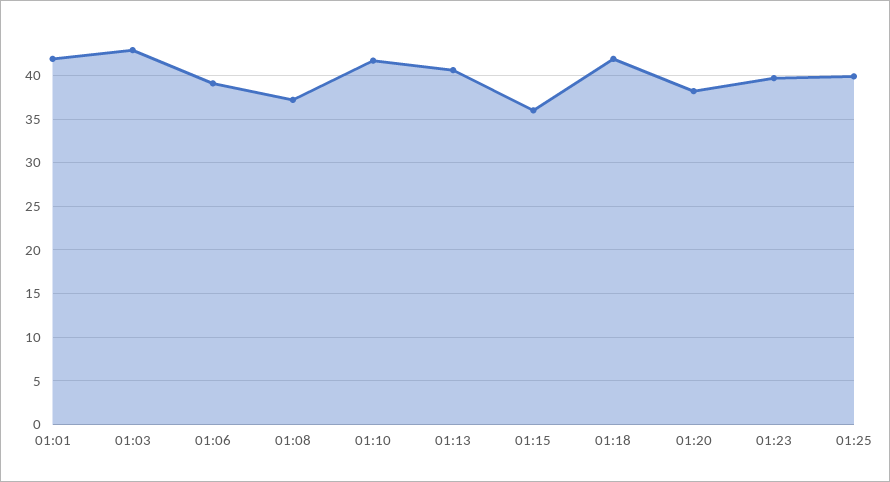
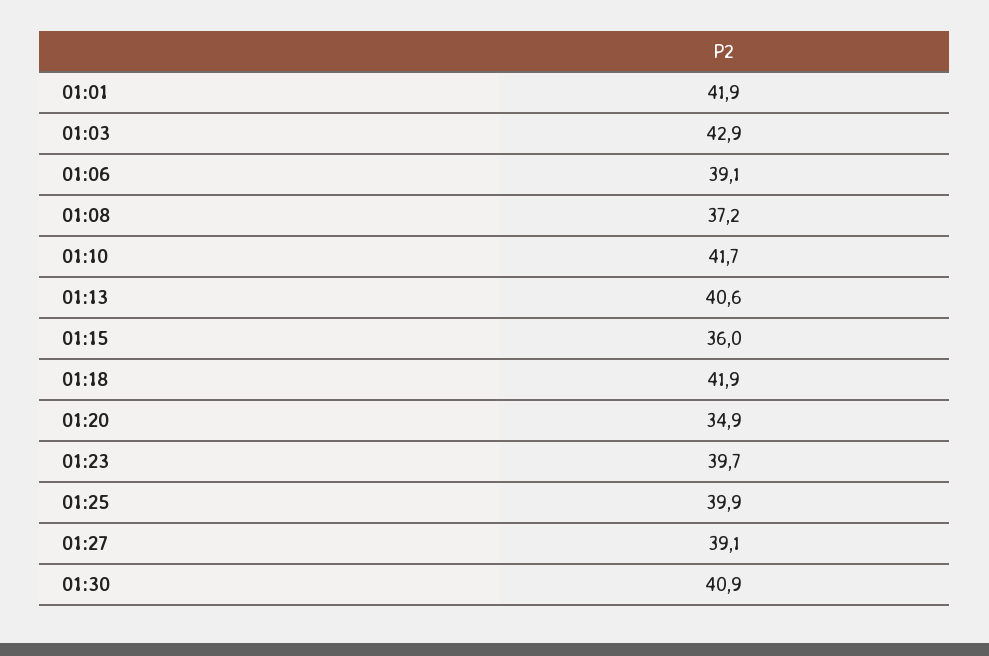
01:20: 38 -> 34.9
01:27: none -> 39.1
01:30: none -> 40.9

